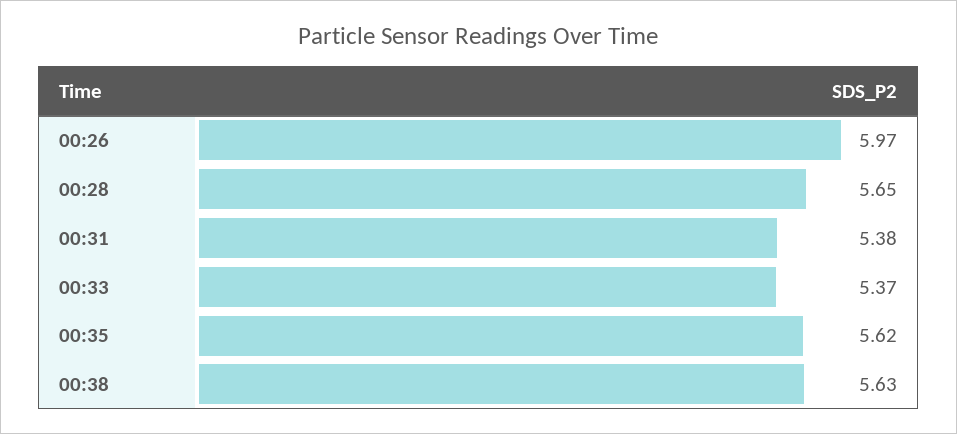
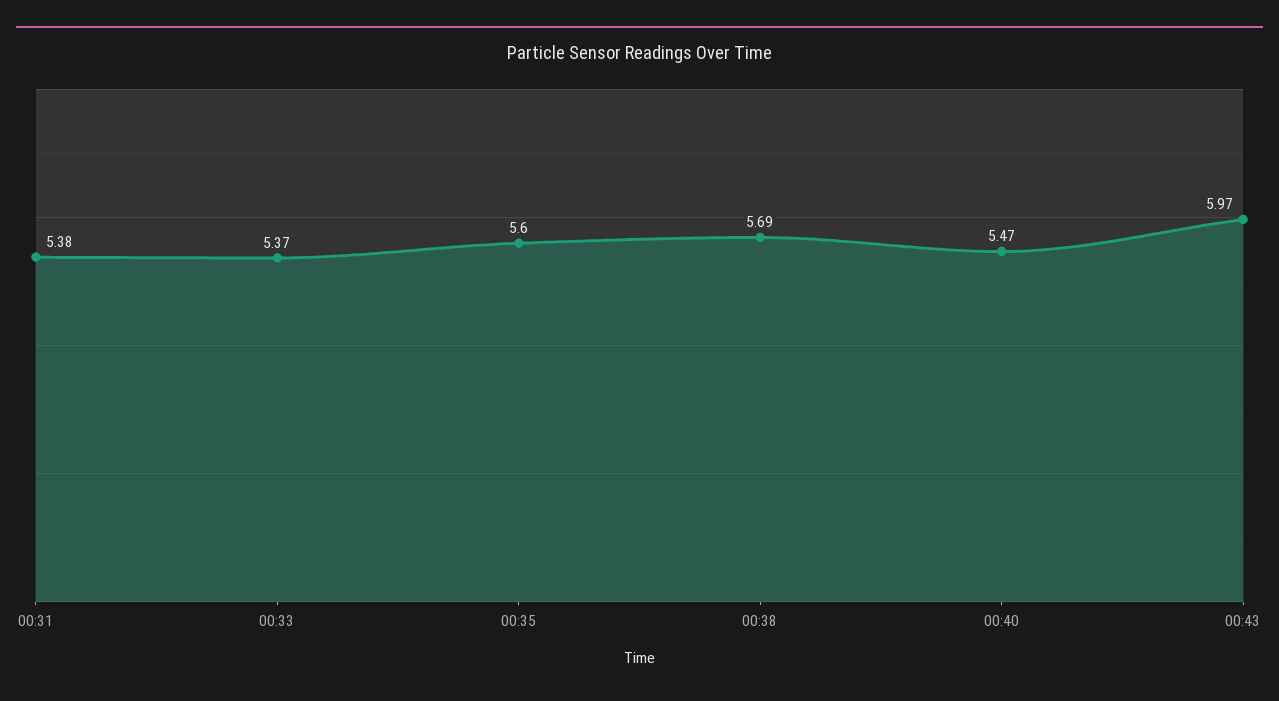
00:26: 5.97 -> none
00:28: 5.65 -> none
00:35: 5.62 -> 5.6
00:38: 5.63 -> 5.69
00:40: none -> 5.47
00:43: none -> 5.97

